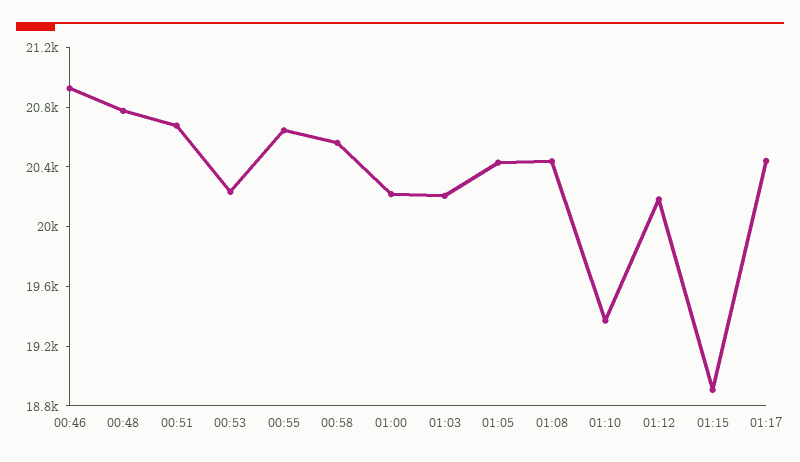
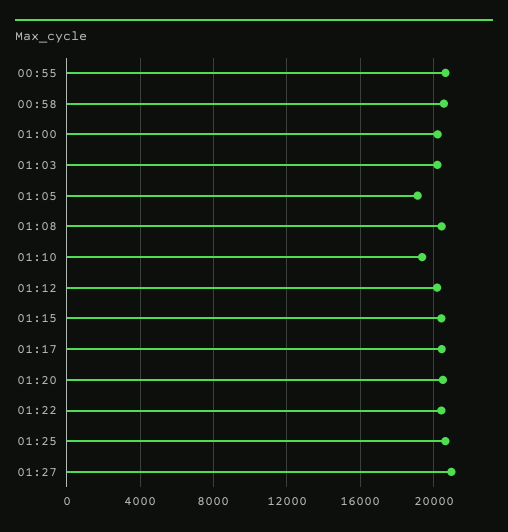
00:46: 20900 -> none
00:48: 20800 -> none
00:51: 20700 -> none
00:53: 20200 -> none
01:05: 20400 -> 19000
01:15: 18900 -> 20500
01:20: none -> 20500
01:22: none -> 20500
01:25: none -> 20500
01:27: none -> 21000

